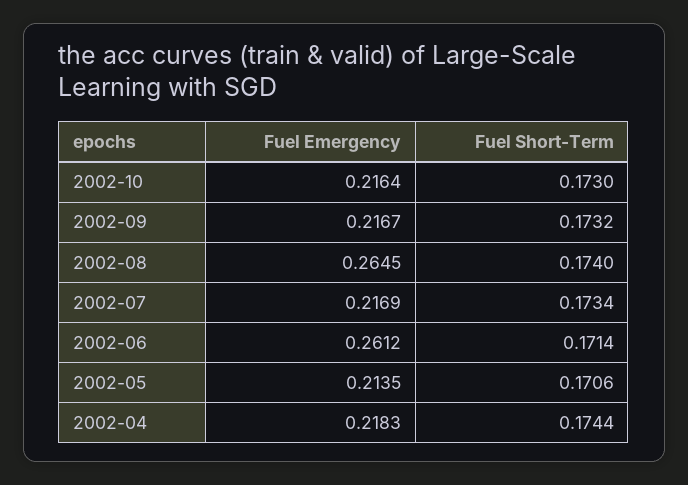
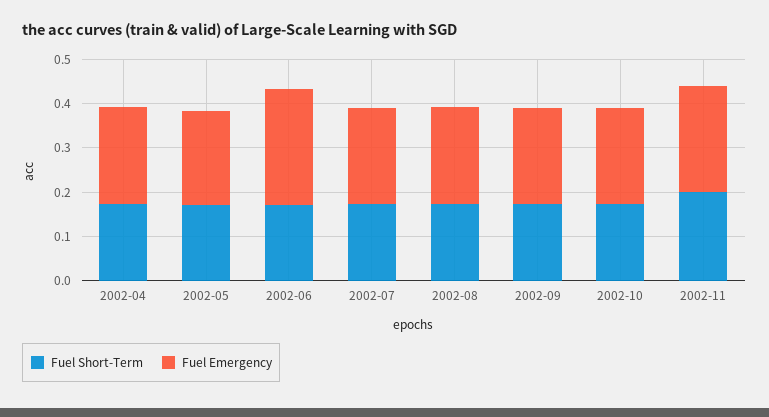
Fuel Emergency, 2002-08: 0.2645 -> 0.22
Fuel Short-Term, 2002-11: none -> 0.2
Fuel Emergency, 2002-11: none -> 0.24

